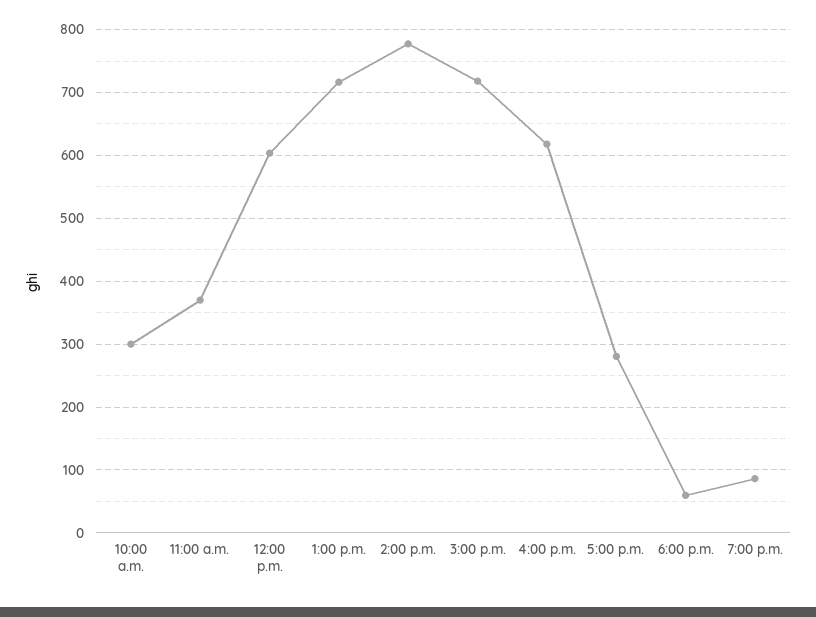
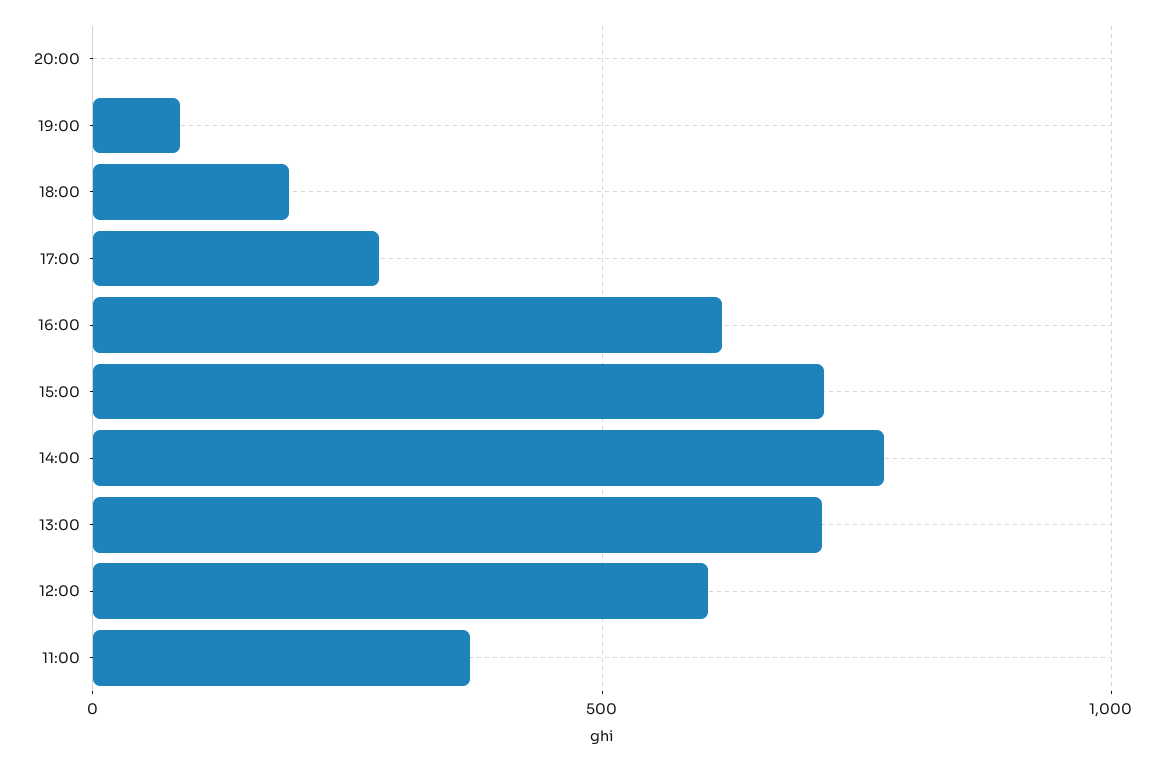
10:00 a.m.: 300 -> none
6:00 p.m.: 60 -> 200
20:00: none -> 0

